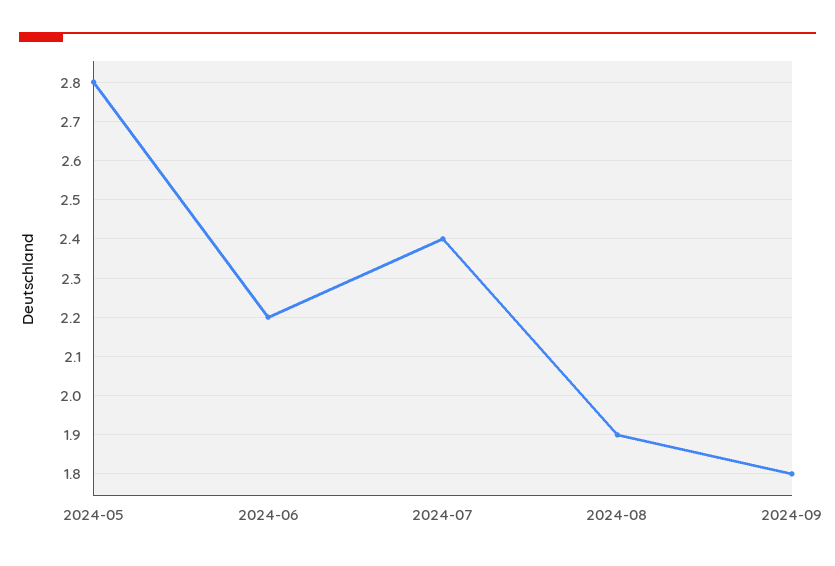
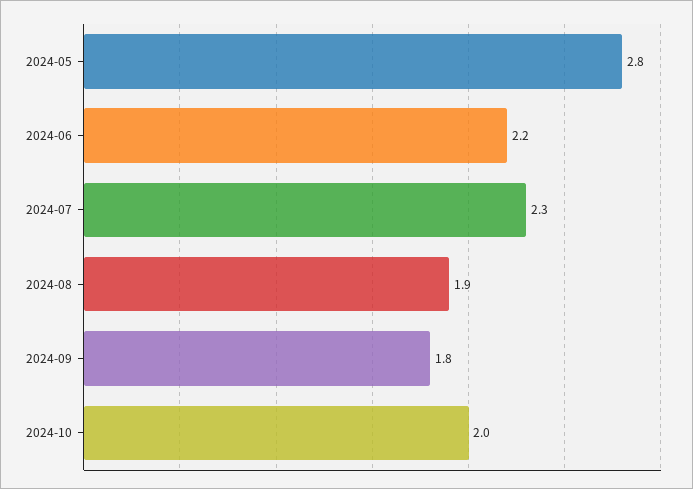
2024-07: 2.4 -> 2.3
2024-10: none -> 2

